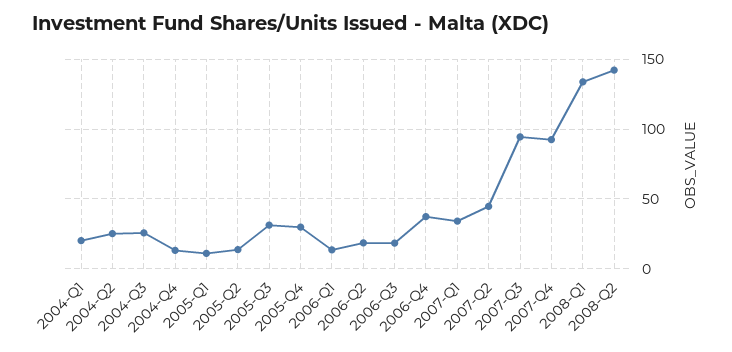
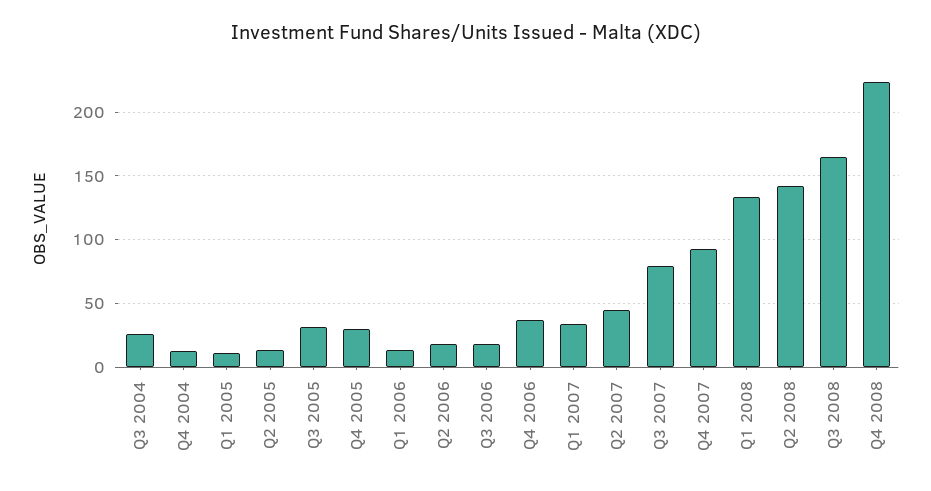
2004-Q1: 20 -> none
2004-Q2: 25 -> none
2007-Q3: 95 -> 80
Q3 2008: none -> 165
Q4 2008: none -> 225

